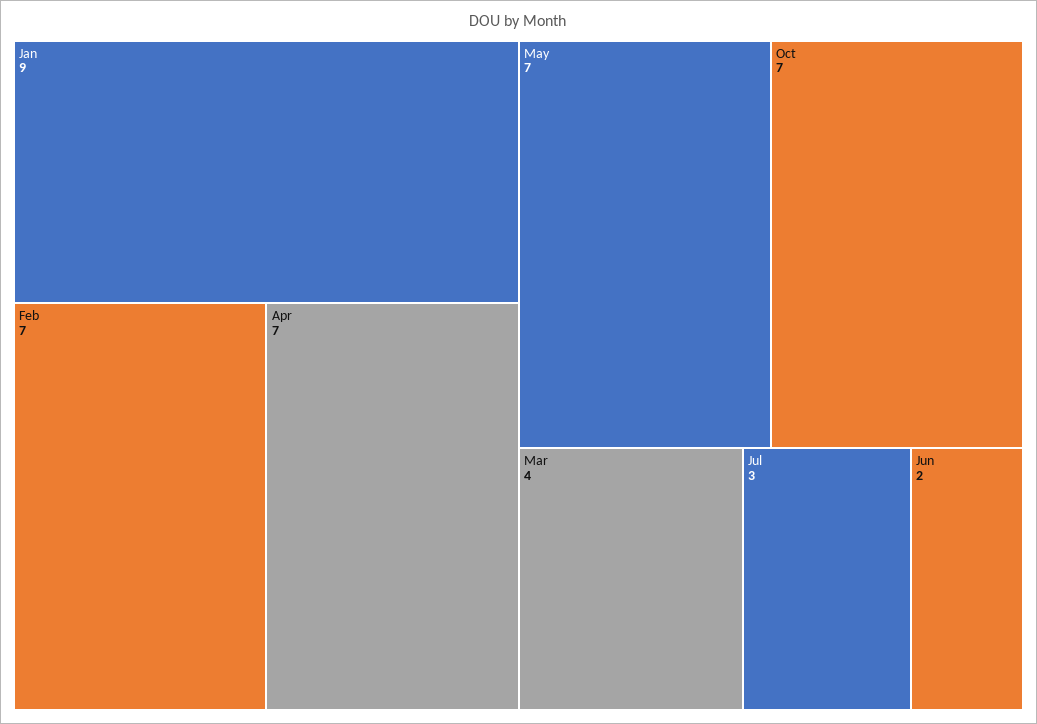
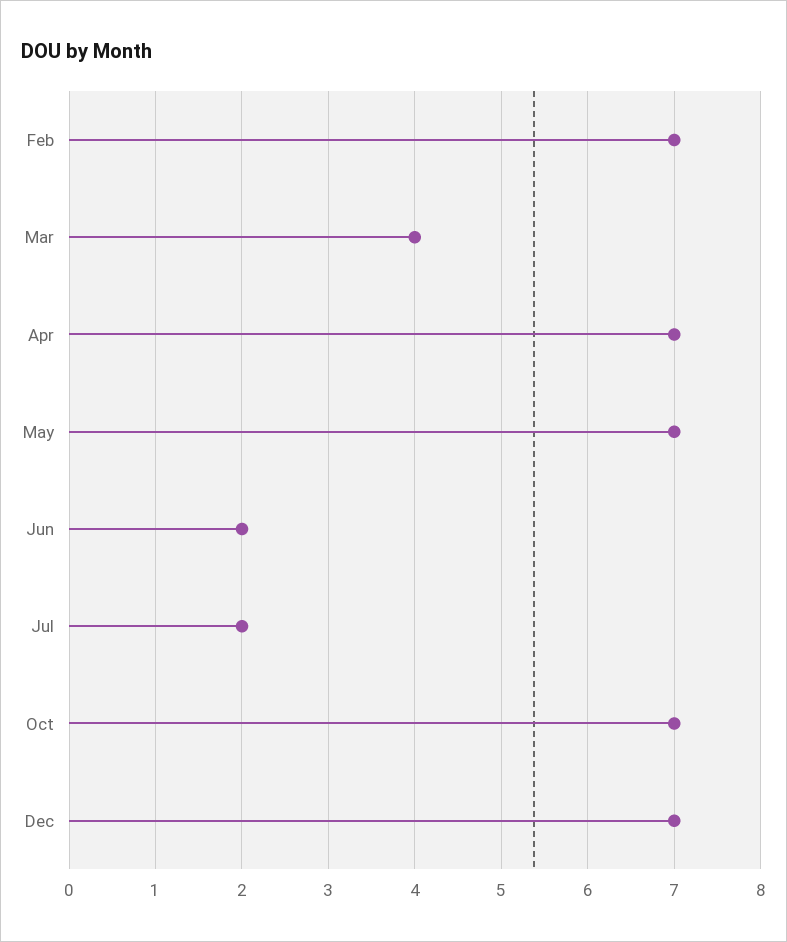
Jan: 9 -> none
Jul: 3 -> 2
Dec: none -> 7

